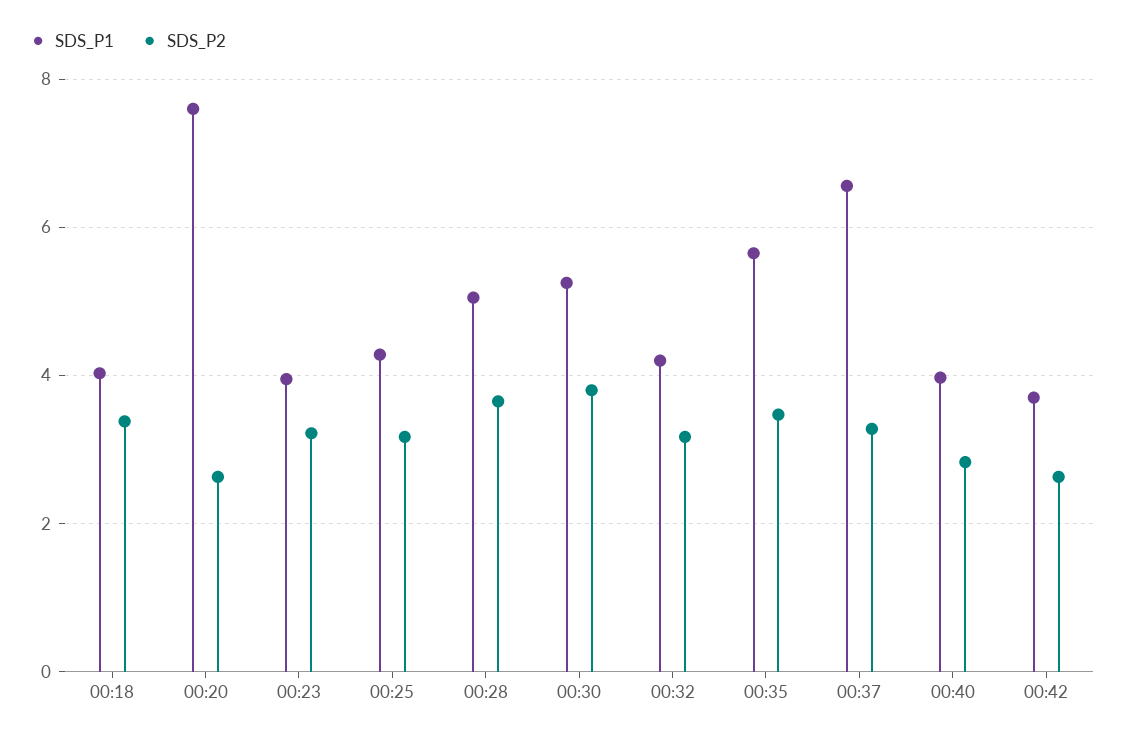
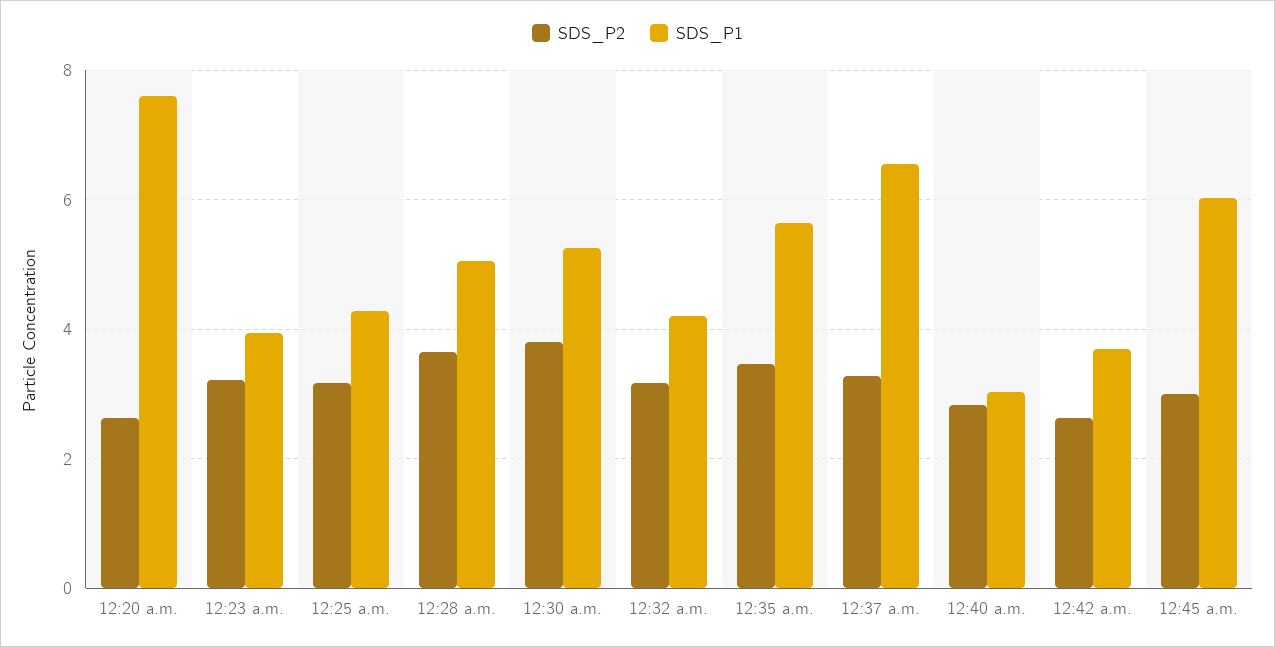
SDS_P1, 00:18: 4 -> none
SDS_P2, 00:18: 3.4 -> none
SDS_P1, 00:40: 4 -> 3
SDS_P2, 12:45 a.m.: none -> 3
SDS_P1, 12:45 a.m.: none -> 6

